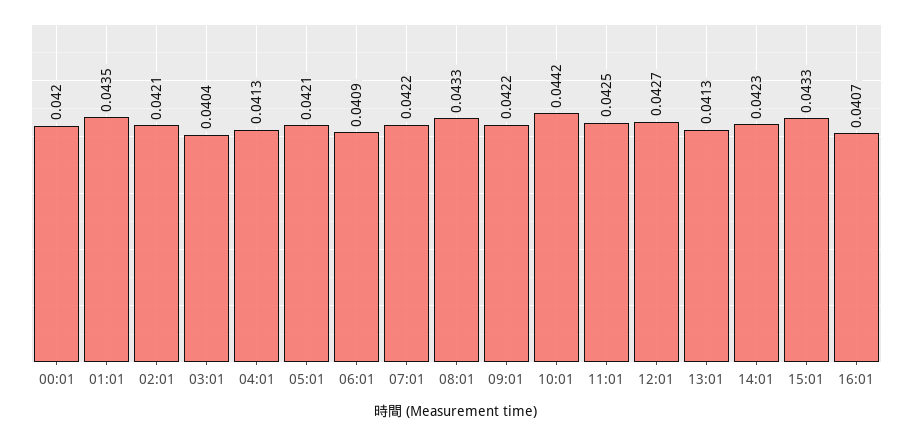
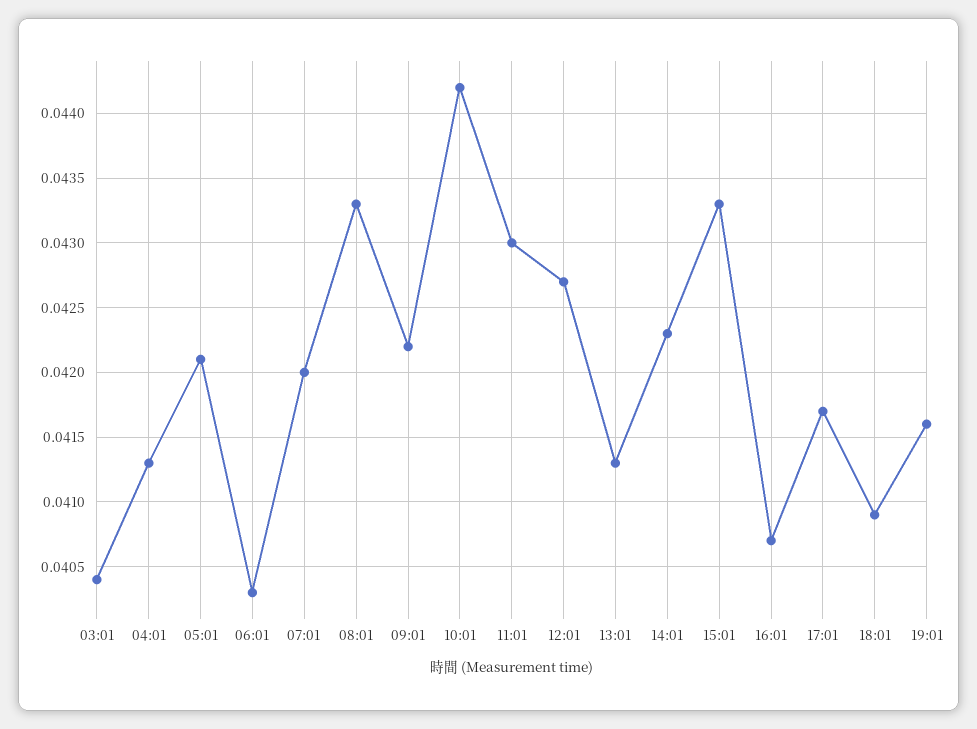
00:01: 0.042 -> none
01:01: 0.0435 -> none
02:01: 0.0421 -> none
06:01: 0.0409 -> 0.0403
07:01: 0.0422 -> 0.042
11:01: 0.0425 -> 0.043
17:01: none -> 0.0417
18:01: none -> 0.0409
19:01: none -> 0.0416

